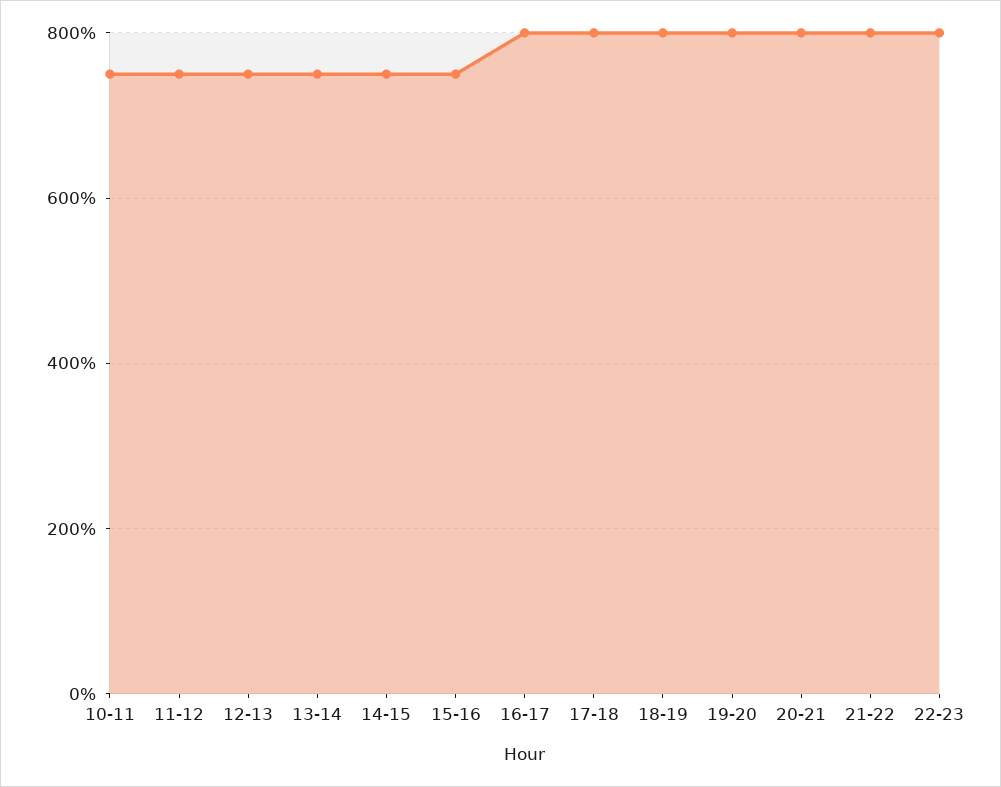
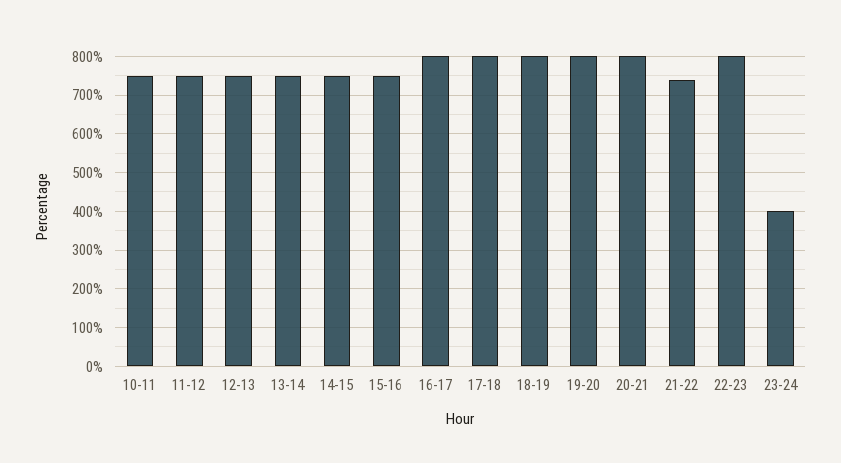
21-22: 800 -> 740
23-24: none -> 400

